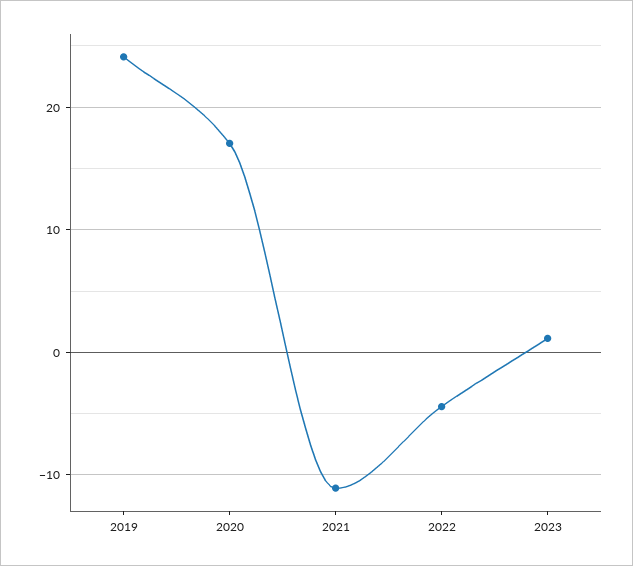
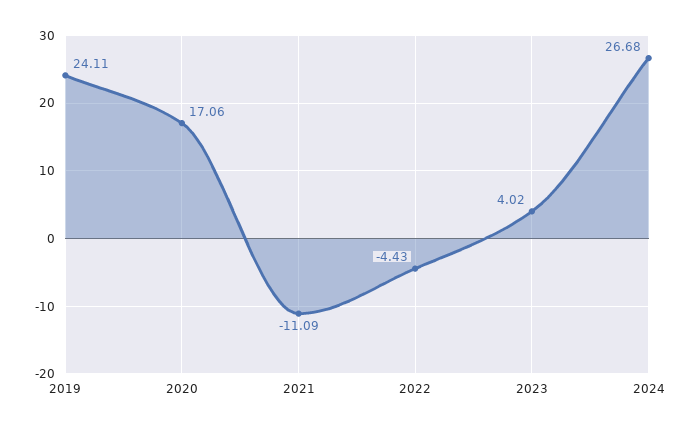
2023: 1 -> 4.02
2024: none -> 26.68

